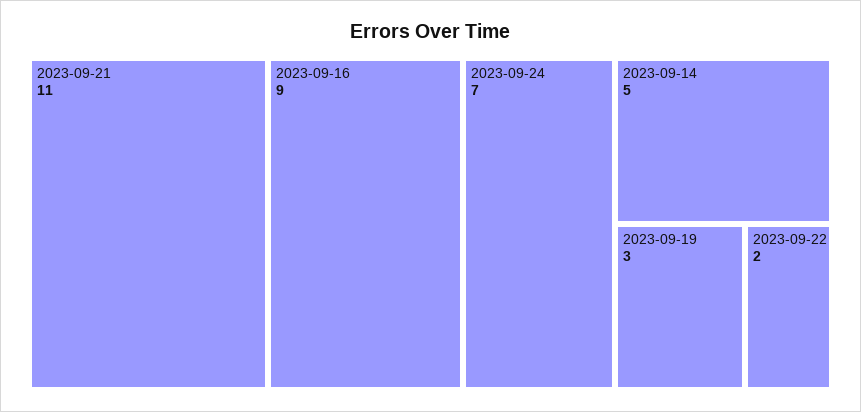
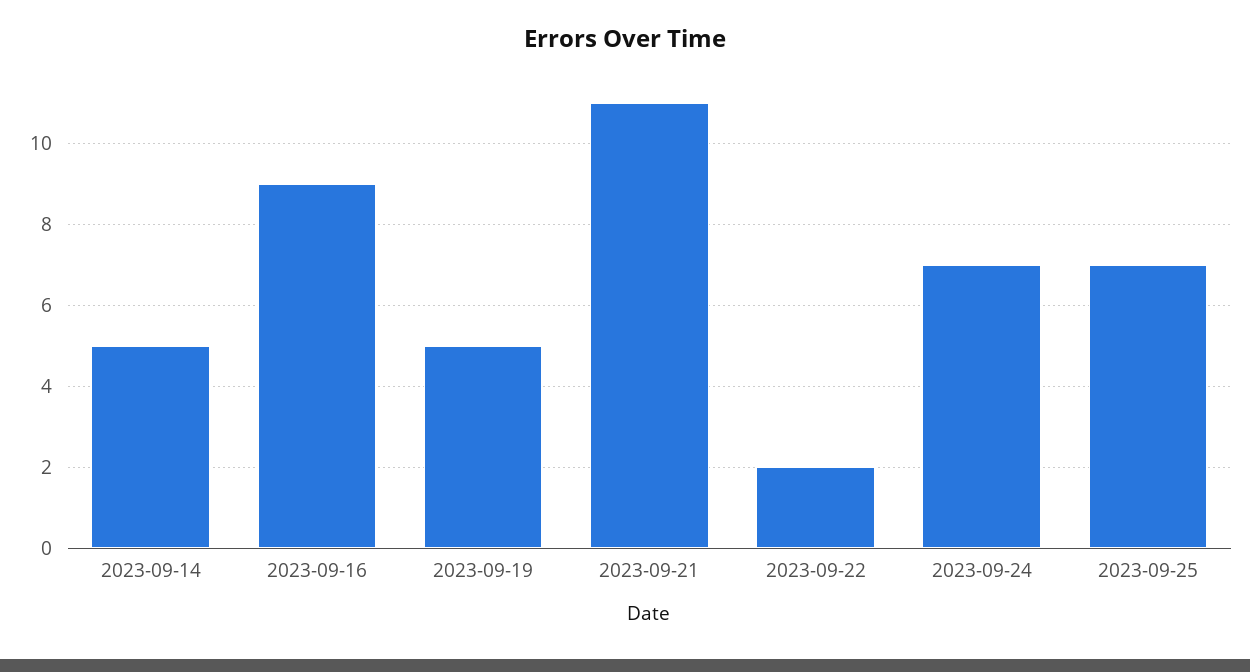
2023-09-19: 3 -> 5
2023-09-25: none -> 7

